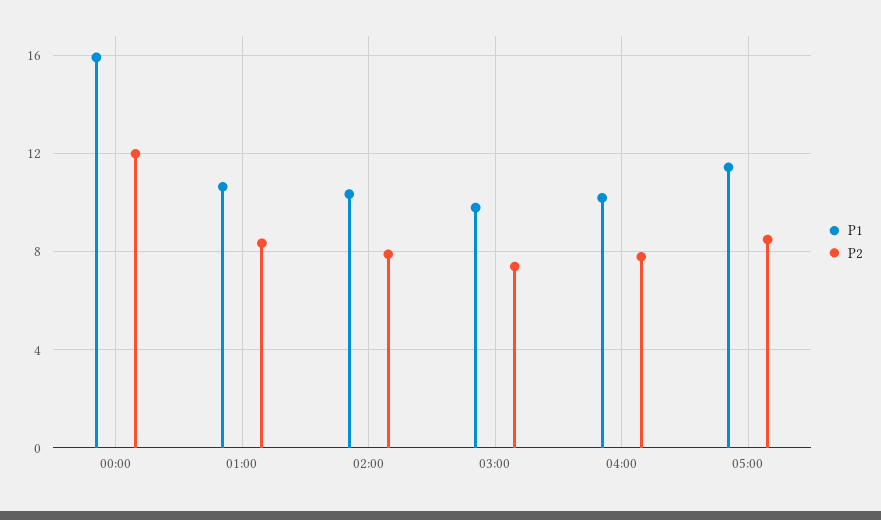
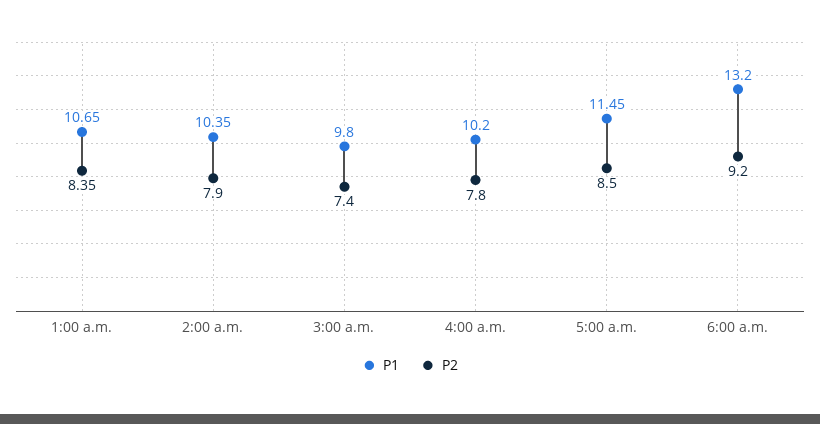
P1, 00:00: 16 -> none
P2, 00:00: 12 -> none
P1, 6:00 a.m.: none -> 13.2
P2, 6:00 a.m.: none -> 9.2

